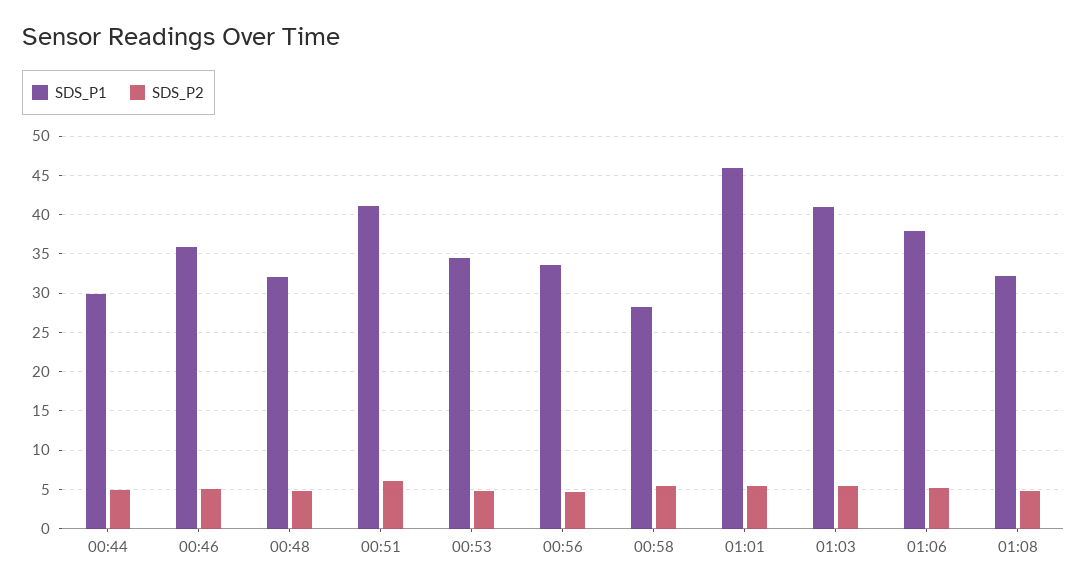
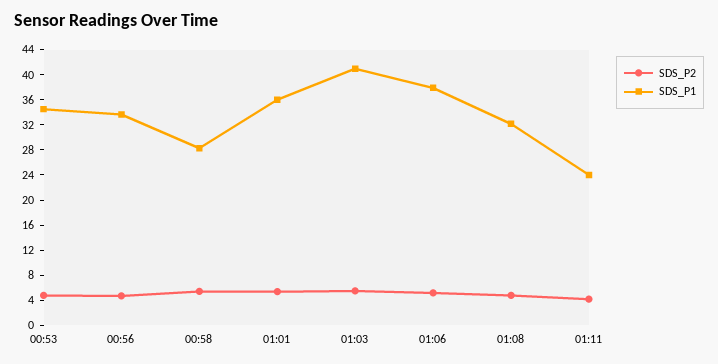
SDS_P1, 00:44: 30 -> none
SDS_P2, 00:44: 5 -> none
SDS_P1, 00:46: 36 -> none
SDS_P2, 00:46: 5 -> none
SDS_P1, 00:48: 32 -> none
SDS_P2, 00:48: 5 -> none
SDS_P1, 00:51: 41 -> none
SDS_P2, 00:51: 6 -> none
SDS_P1, 01:01: 46 -> 36
SDS_P2, 01:11: none -> 4
SDS_P1, 01:11: none -> 24

